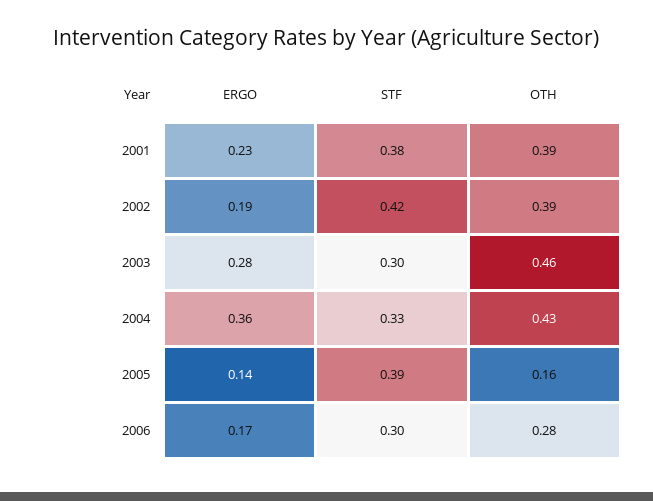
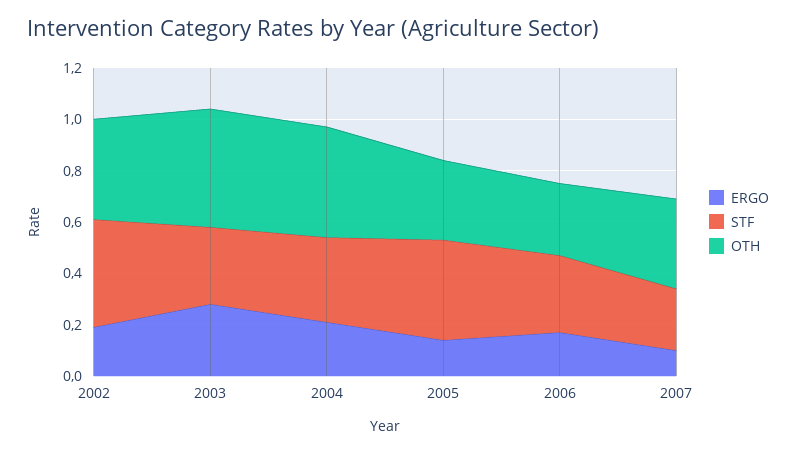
ERGO, 2001: 0.23 -> none
STF, 2001: 0.38 -> none
OTH, 2001: 0.39 -> none
ERGO, 2004: 0.36 -> 0.2
OTH, 2005: 0.16 -> 0.3
ERGO, 2007: none -> 0.1
STF, 2007: none -> 0.25
OTH, 2007: none -> 0.35

